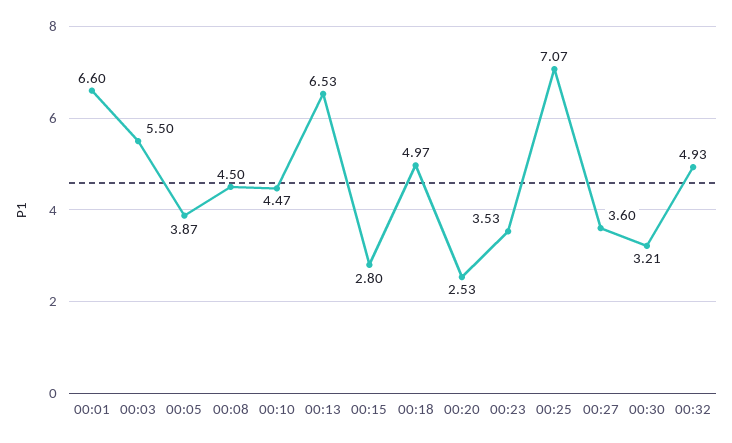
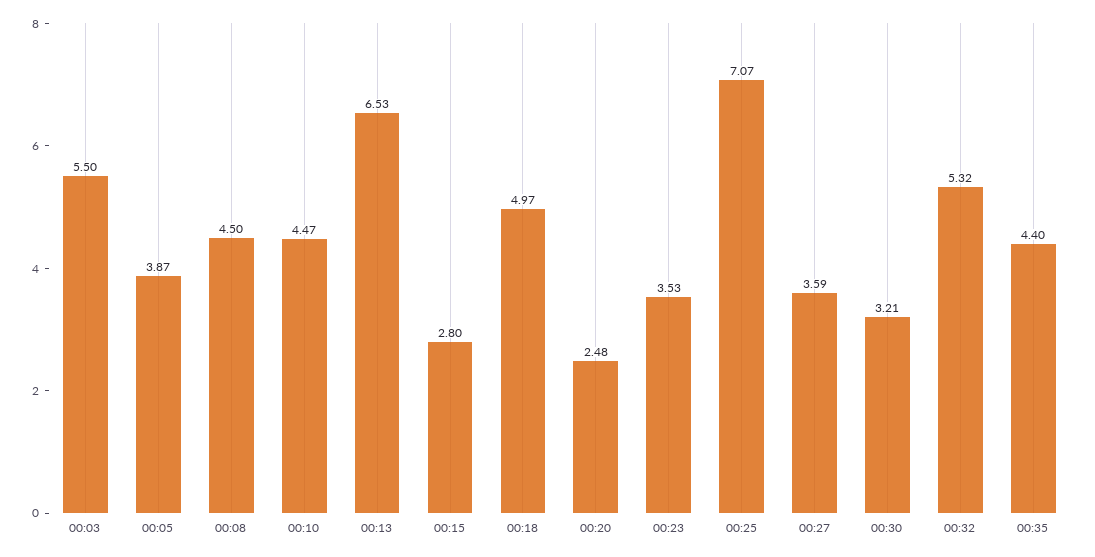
00:01: 6.6 -> none
00:20: 2.53 -> 2.48
00:27: 3.6 -> 3.59
00:32: 4.93 -> 5.32
00:35: none -> 4.4

